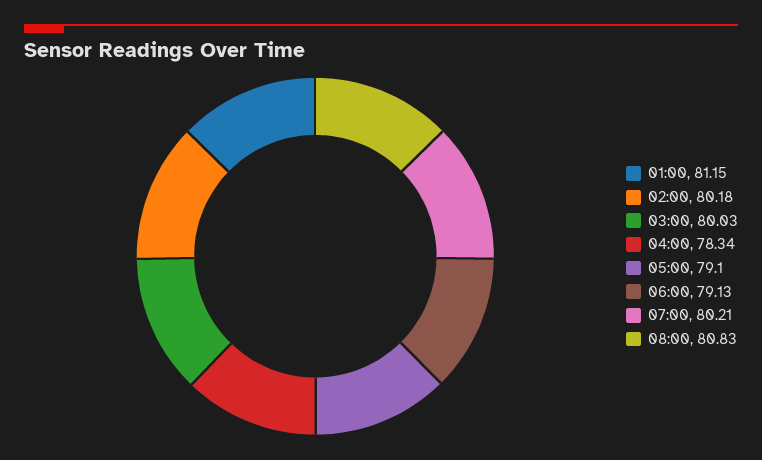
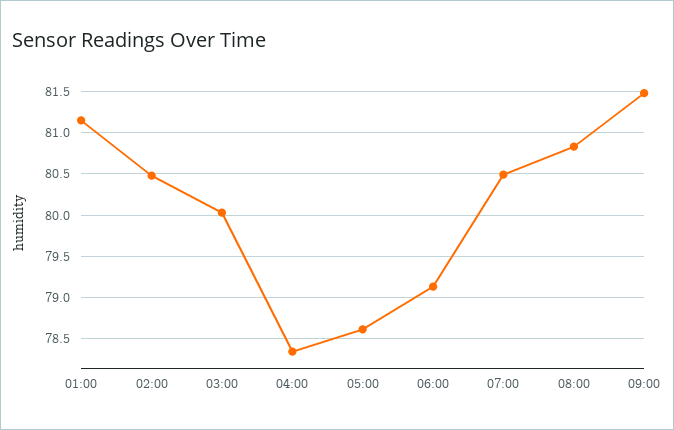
02:00: 80.18 -> 80.5
05:00: 79.1 -> 78.6
07:00: 80.21 -> 80.5
09:00: none -> 81.5

